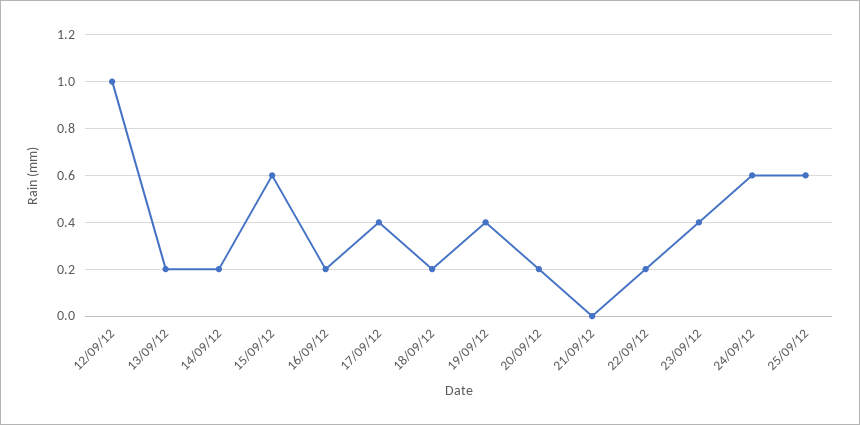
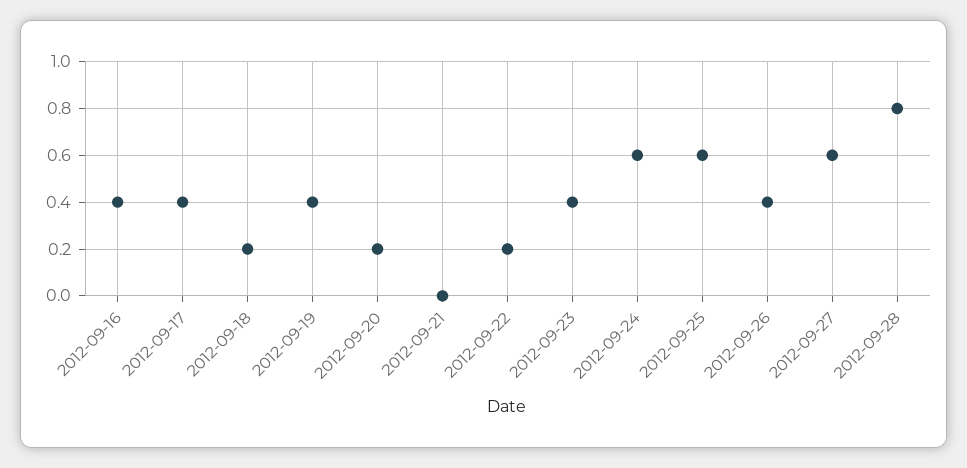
12/09/12: 1 -> none
13/09/12: 0.2 -> none
14/09/12: 0.2 -> none
15/09/12: 0.6 -> none
16/09/12: 0.2 -> 0.4
2012-09-26: none -> 0.4
2012-09-27: none -> 0.6
2012-09-28: none -> 0.8

